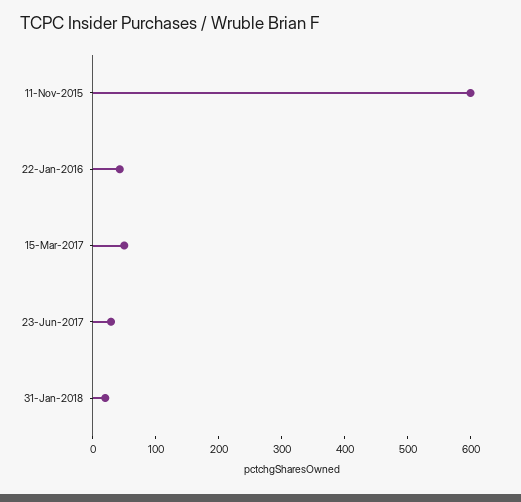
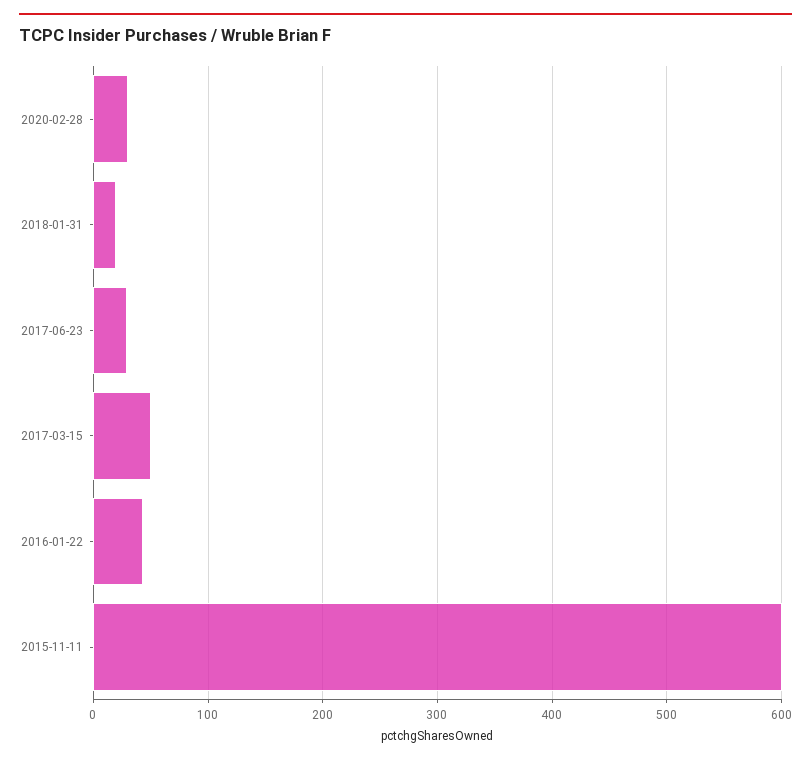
2020-02-28: none -> 30

